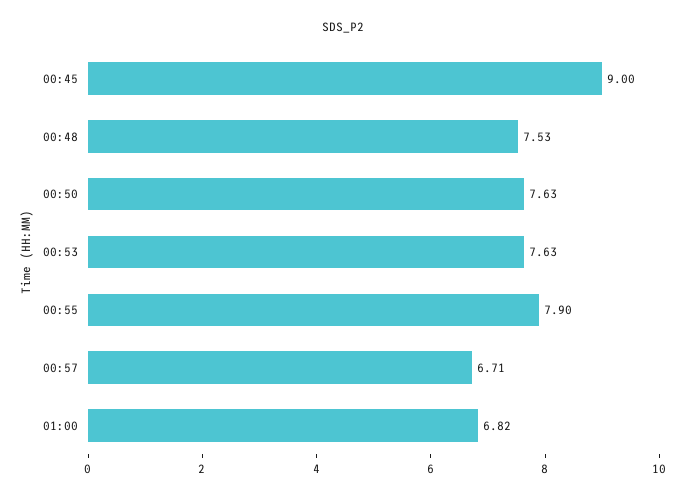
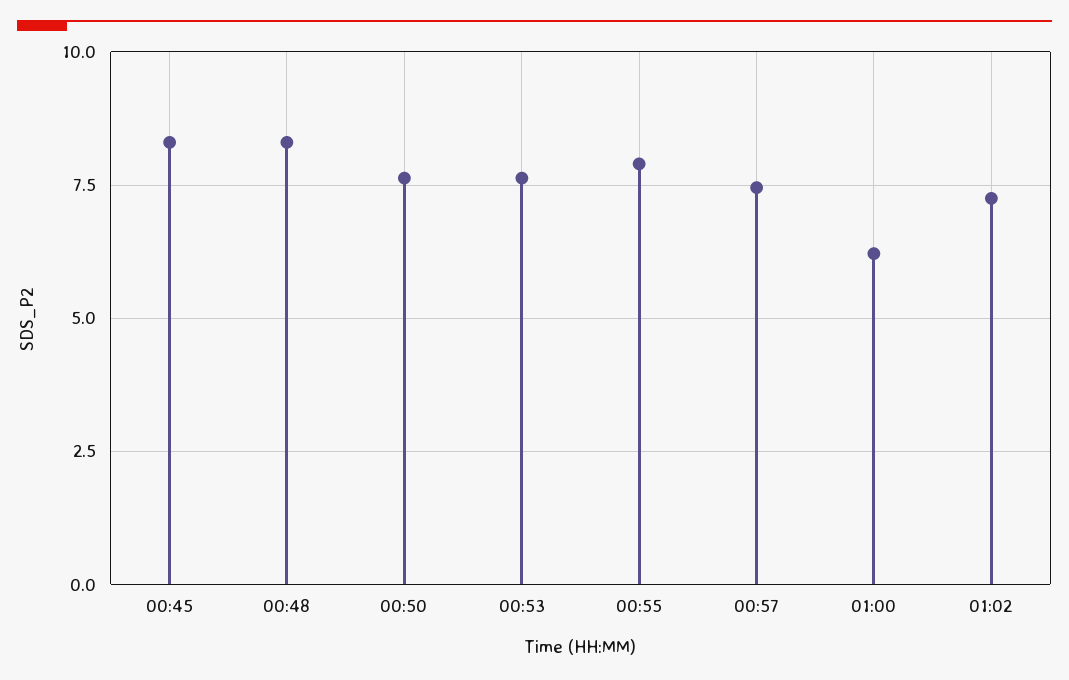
00:45: 9 -> 8.25
00:48: 7.53 -> 8.25
00:57: 6.71 -> 7.5
01:00: 6.82 -> 6.25
01:02: none -> 7.25

